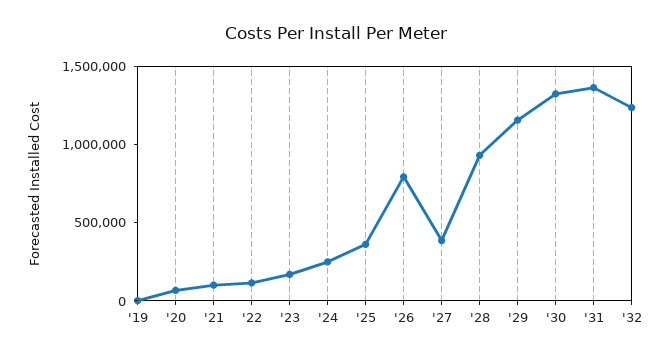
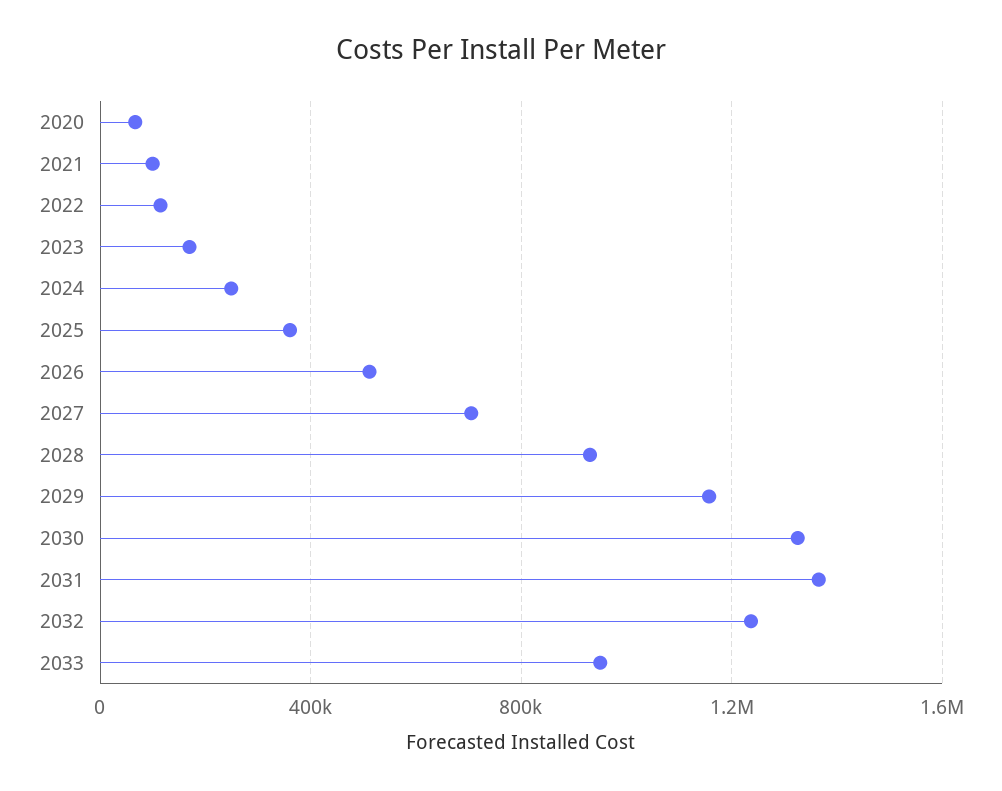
'19: 0 -> none
'26: 800000 -> 500000
'27: 400000 -> 700000
2033: none -> 950000

